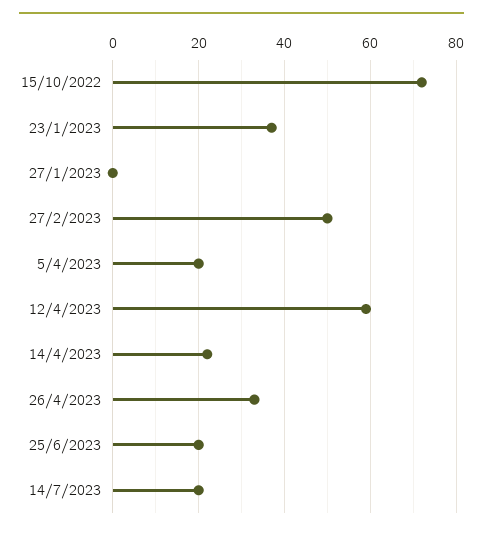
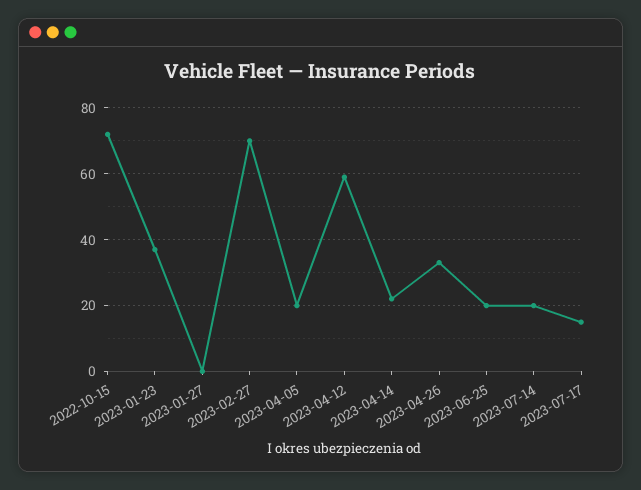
27/2/2023: 50 -> 70
2023-07-17: none -> 15

